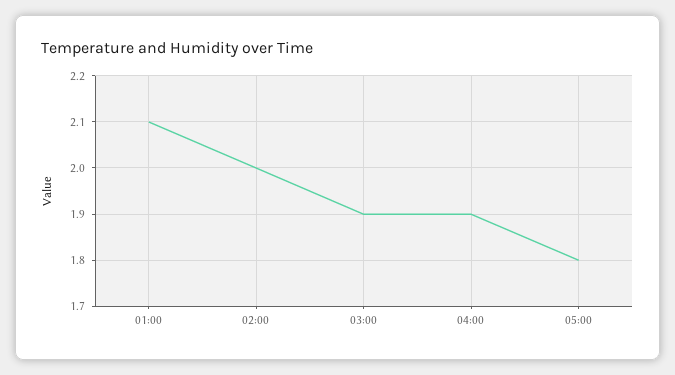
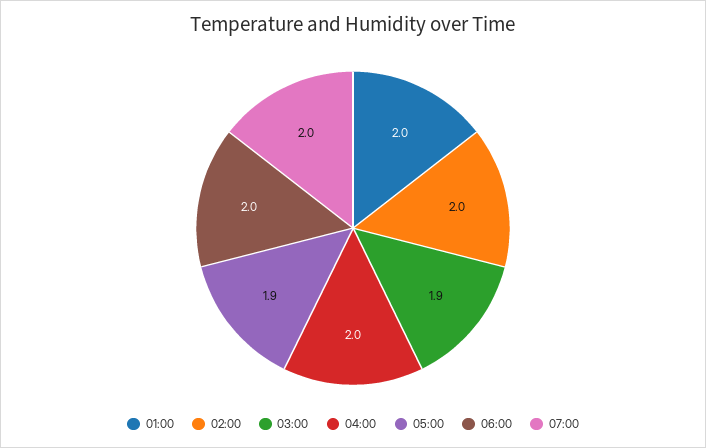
01:00: 2.1 -> 2
04:00: 1.9 -> 2
05:00: 1.8 -> 1.9
06:00: none -> 2
07:00: none -> 2

